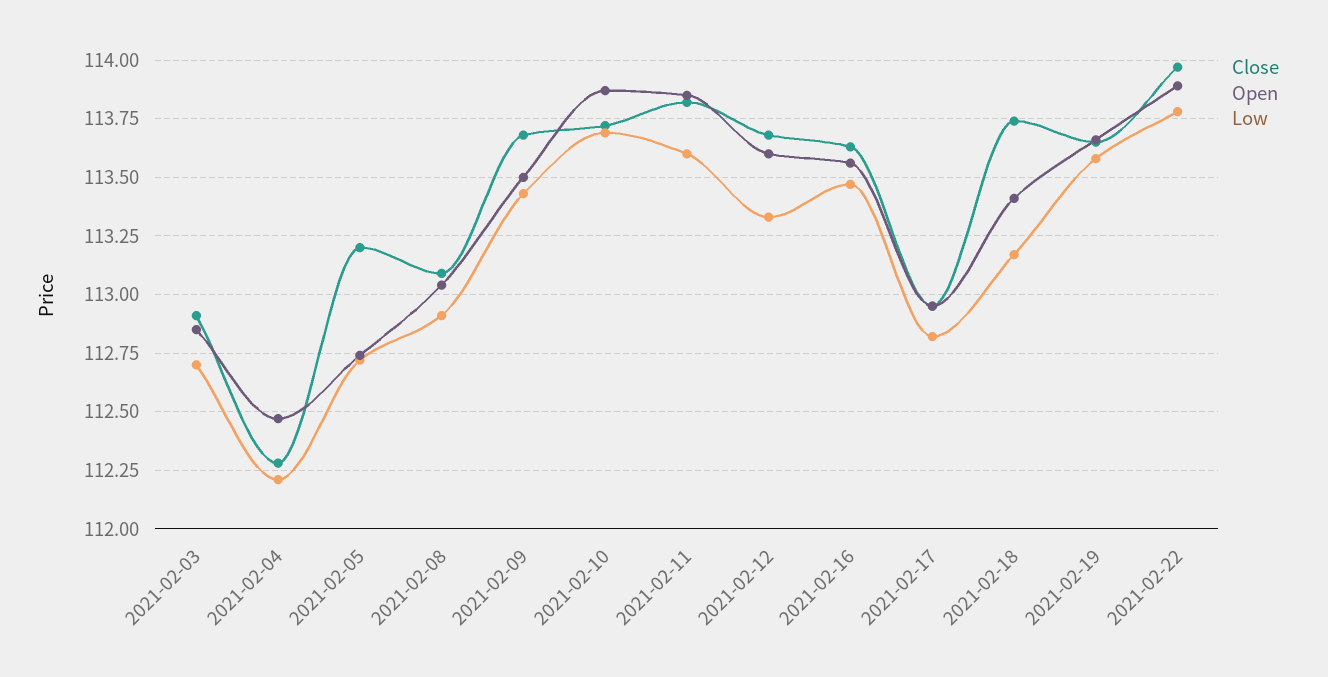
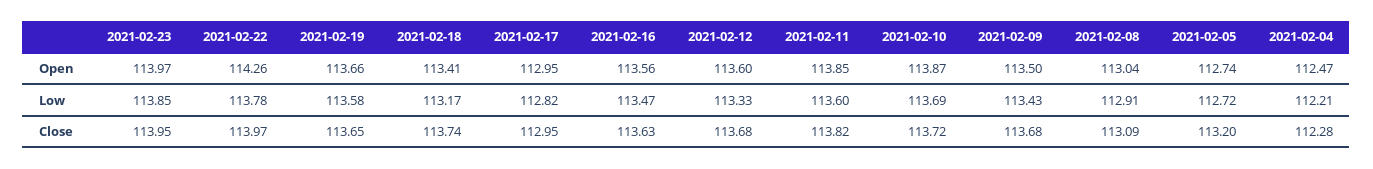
Close, 2021-02-03: 112.9 -> none
Open, 2021-02-03: 112.85 -> none
Low, 2021-02-03: 112.7 -> none
Open, 2021-02-22: 113.9 -> 114.26
Open, 2021-02-23: none -> 113.97
Low, 2021-02-23: none -> 113.85
Close, 2021-02-23: none -> 113.95

